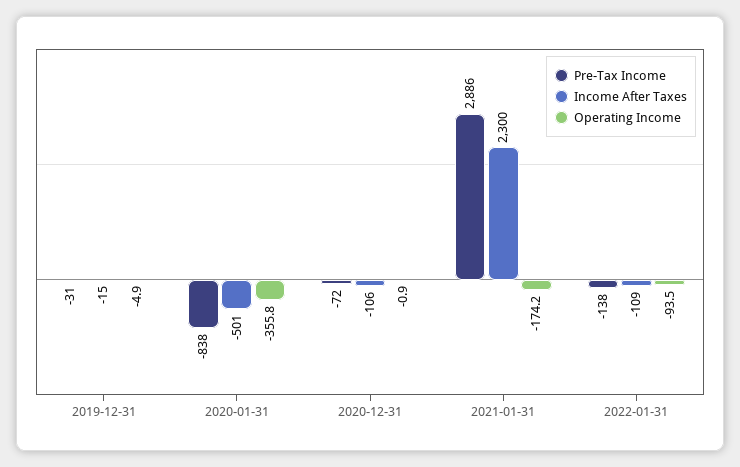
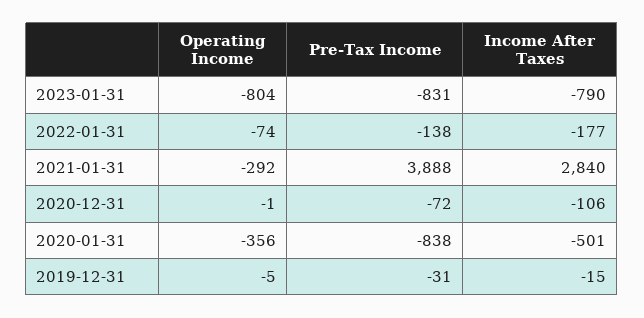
Pre-Tax Income, 2021-01-31: 2886 -> 3888
Income After Taxes, 2021-01-31: 2300 -> 2840
Operating Income, 2021-01-31: -174.2 -> -292
Income After Taxes, 2022-01-31: -109 -> -177
Operating Income, 2022-01-31: -93.5 -> -74
Operating Income, 2023-01-31: none -> -804
Pre-Tax Income, 2023-01-31: none -> -831
Income After Taxes, 2023-01-31: none -> -790

